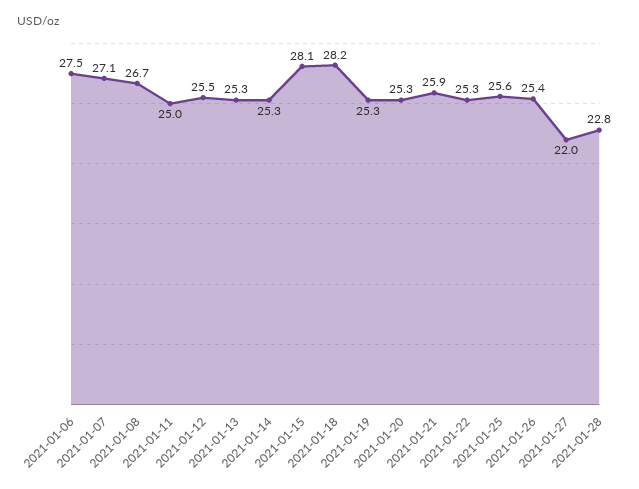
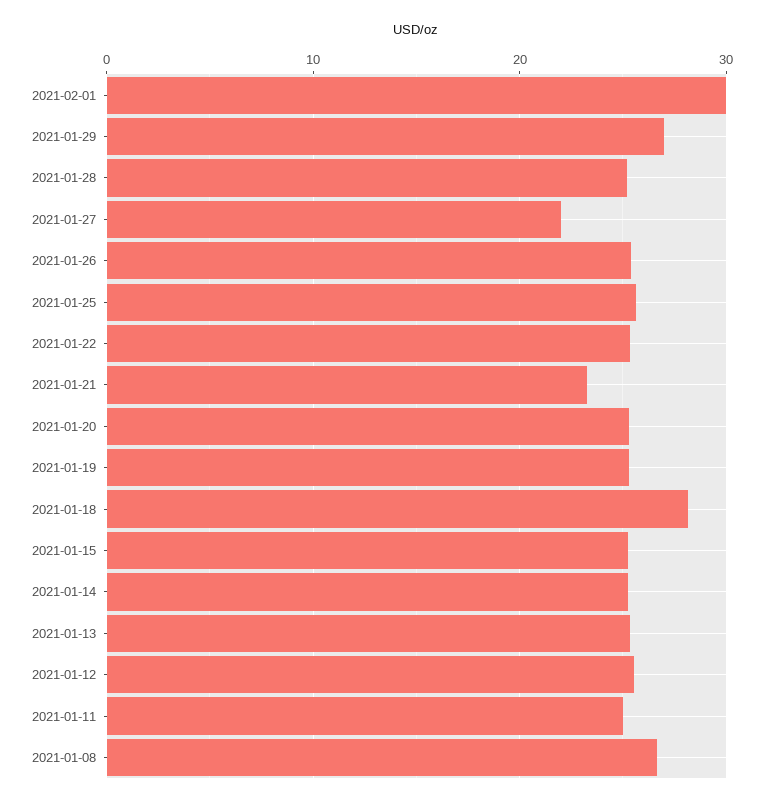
2021-01-06: 27.5 -> none
2021-01-07: 27.1 -> none
2021-01-15: 28.1 -> 25
2021-01-21: 25.9 -> 23
2021-01-28: 22.8 -> 25
2021-02-01: none -> 30
2021-01-29: none -> 27

